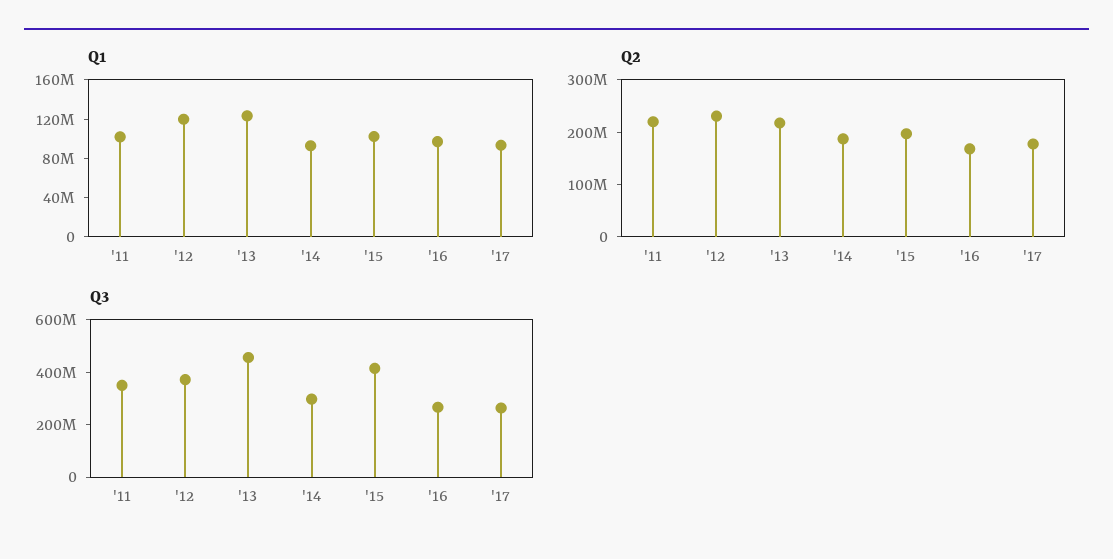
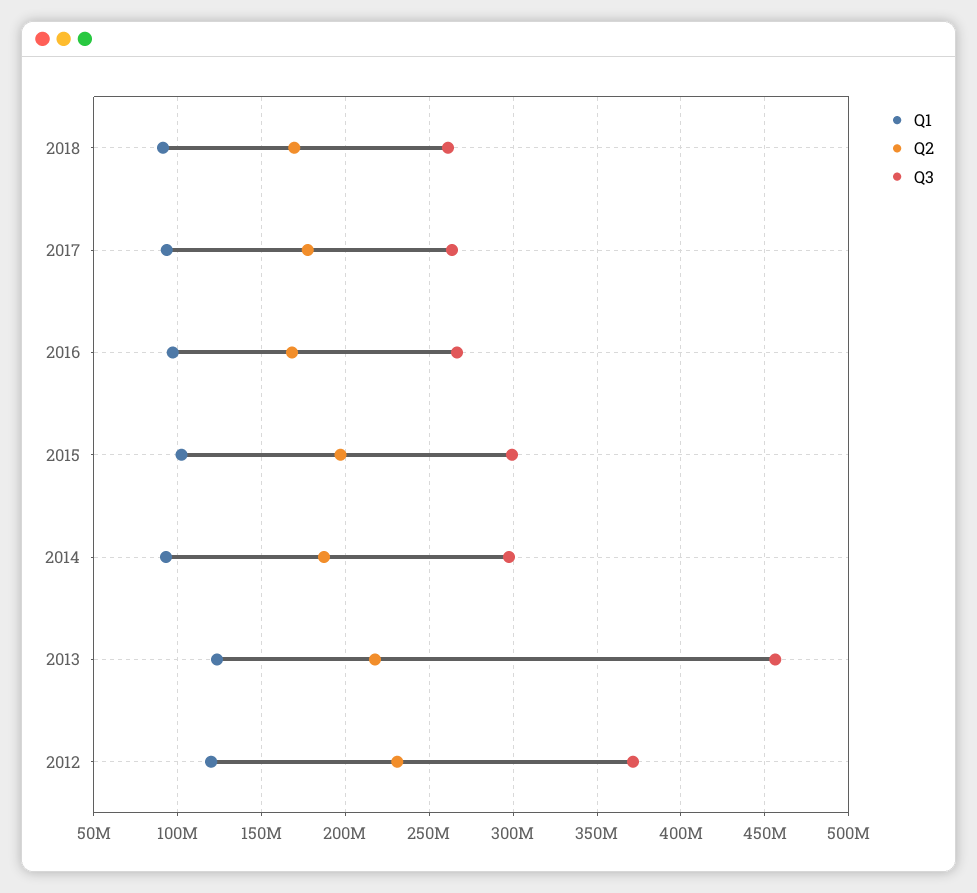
Q1, '11: 100000000 -> none
Q2, '11: 220000000 -> none
Q3, '11: 350000000 -> none
Q3, '15: 400000000 -> 300000000
Q1, 2018: none -> 90000000
Q2, 2018: none -> 170000000
Q3, 2018: none -> 260000000

